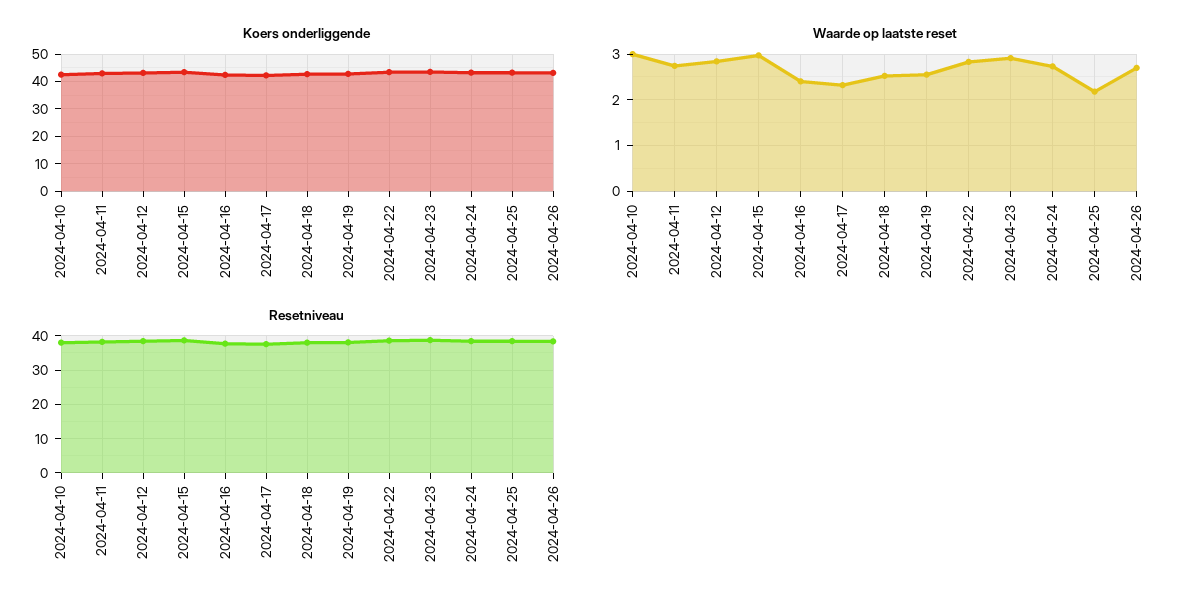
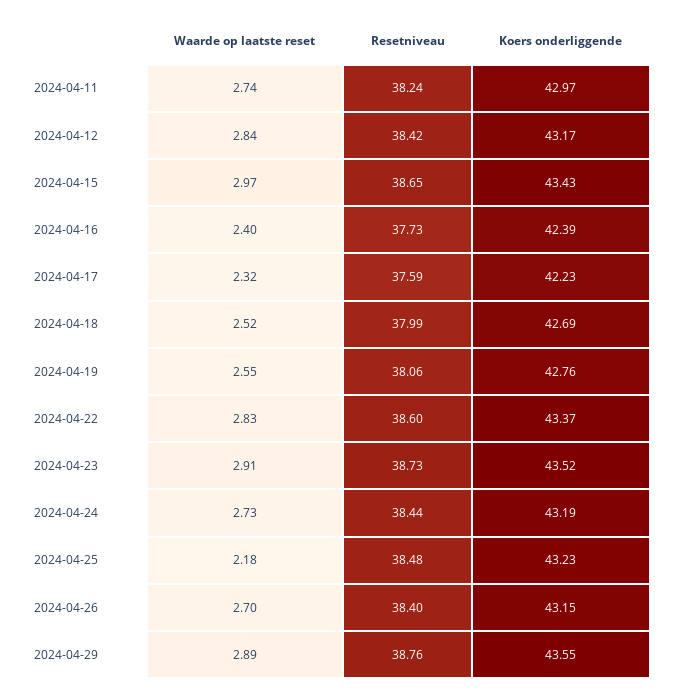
Koers onderliggende, 2024-04-10: 42.5 -> none
Waarde op laatste reset, 2024-04-10: 3 -> none
Resetniveau, 2024-04-10: 38 -> none
Waarde op laatste reset, 2024-04-29: none -> 2.89
Resetniveau, 2024-04-29: none -> 38.76
Koers onderliggende, 2024-04-29: none -> 43.55

